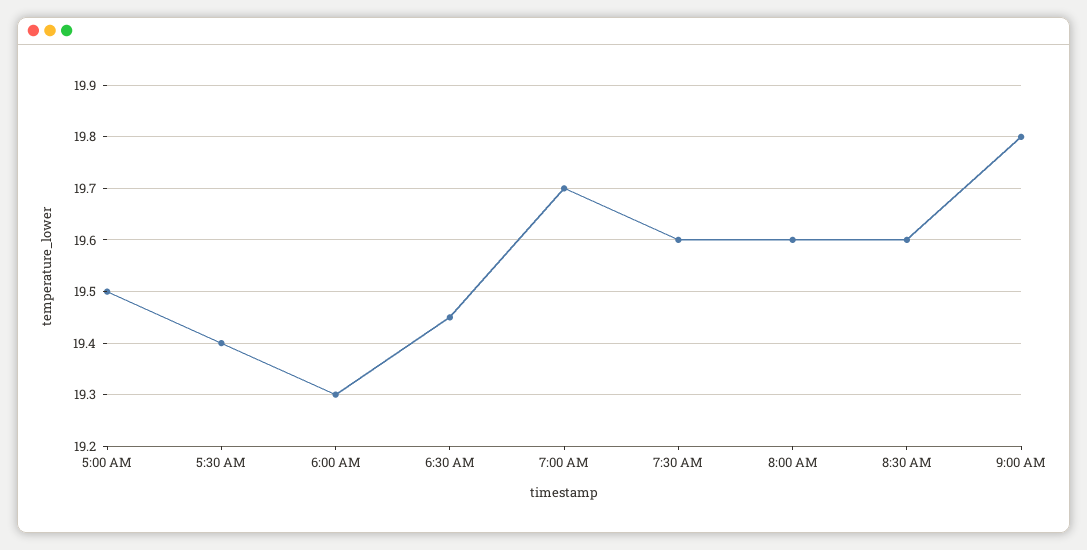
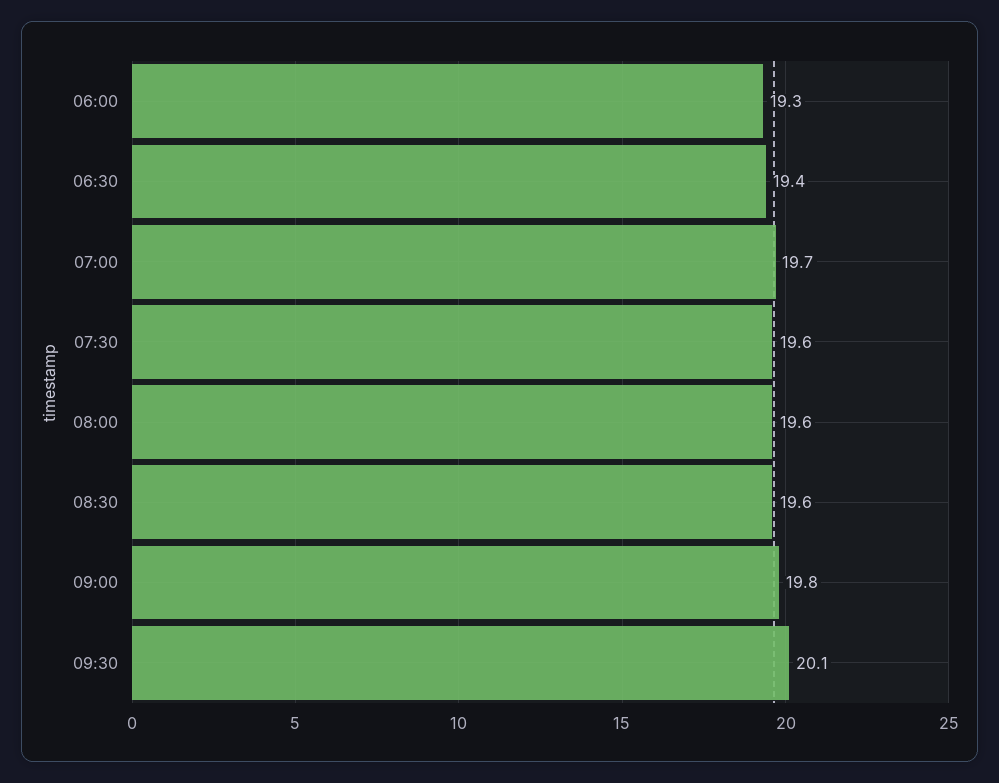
5:00 AM: 19.5 -> none
5:30 AM: 19.4 -> none
6:30 AM: 19.45 -> 19.4
09:30: none -> 20.1

